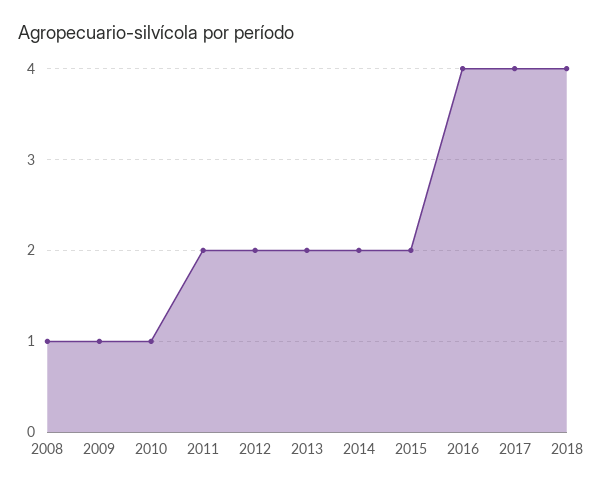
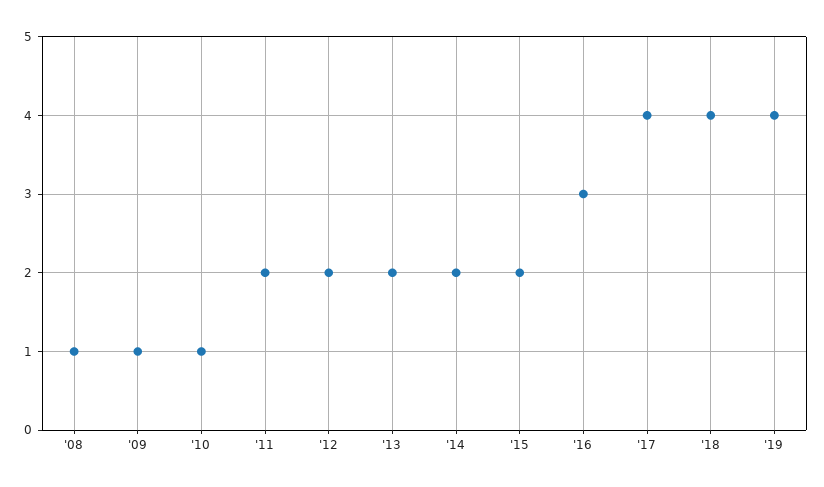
2016: 4 -> 3
'19: none -> 4

